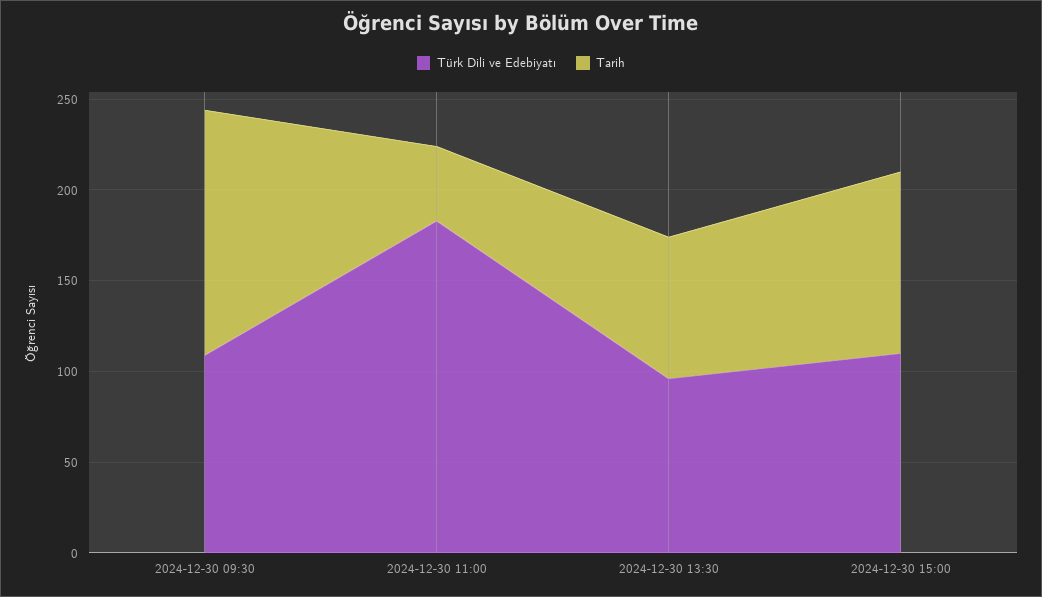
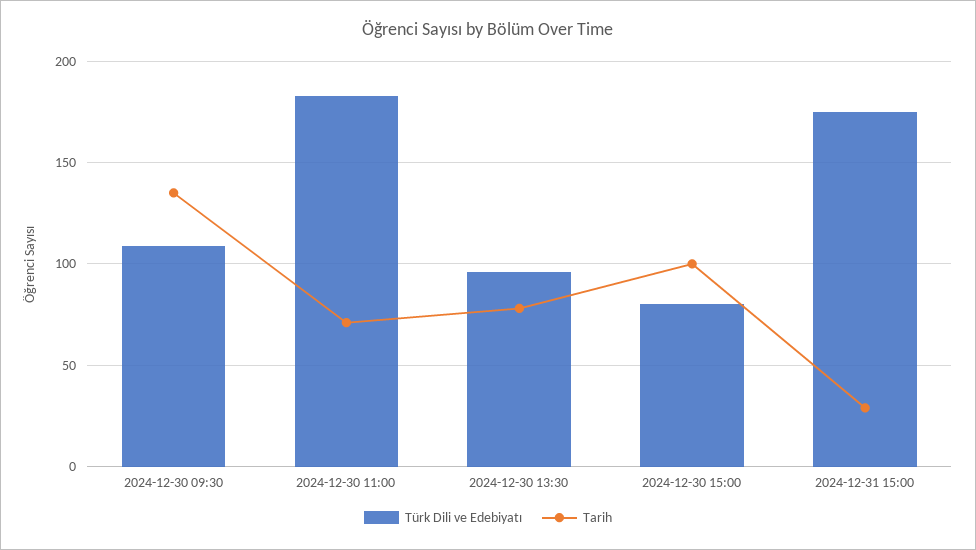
Tarih, 2024-12-30 11:00: 40 -> 70
Türk Dili ve Edebiyatı, 2024-12-30 15:00: 110 -> 80
Türk Dili ve Edebiyatı, 2024-12-31 15:00: none -> 175
Tarih, 2024-12-31 15:00: none -> 30

